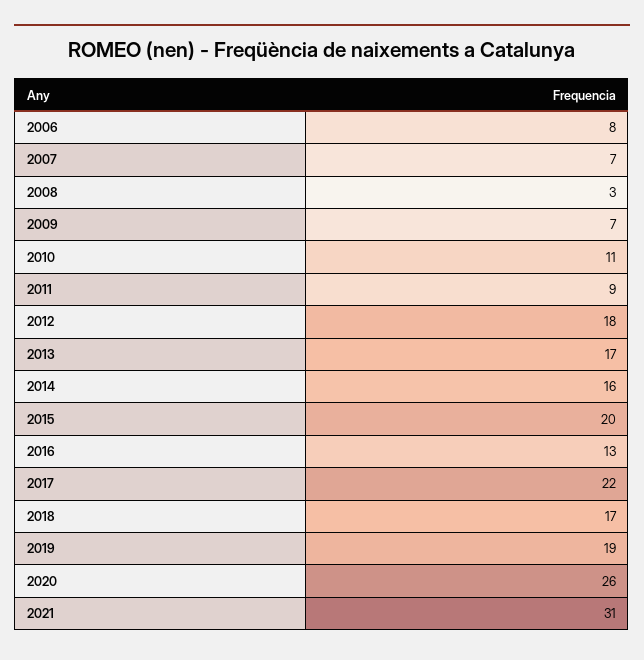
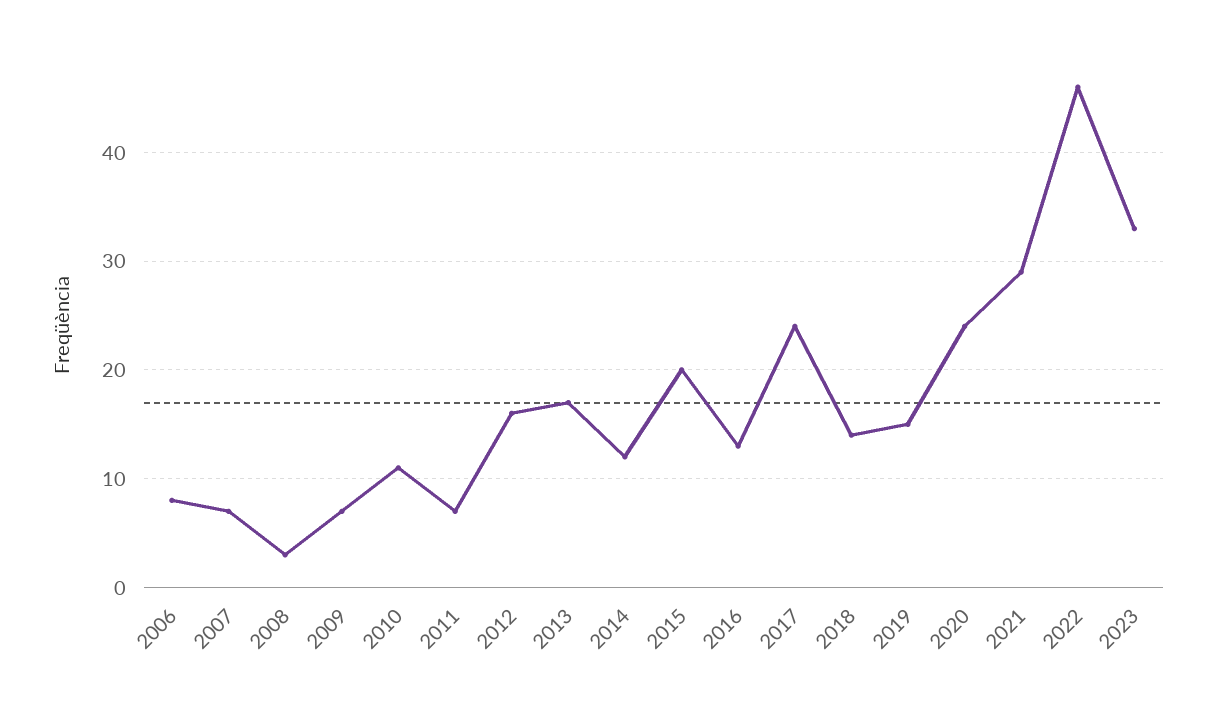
2011: 9 -> 7
2012: 18 -> 16
2014: 16 -> 12
2017: 22 -> 24
2018: 17 -> 14
2019: 19 -> 15
2020: 26 -> 24
2021: 31 -> 29
2022: none -> 46
2023: none -> 33

